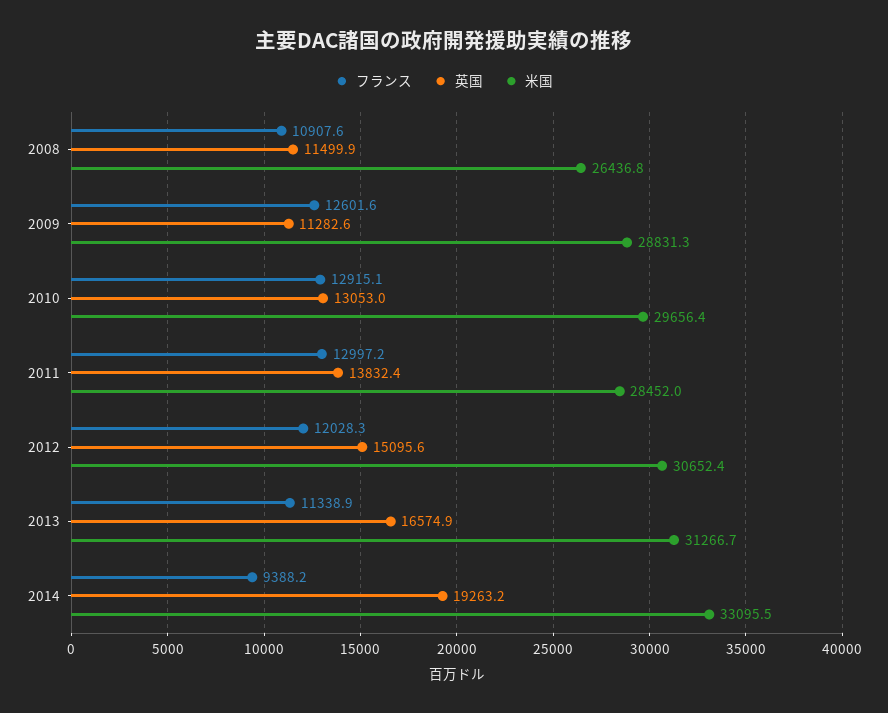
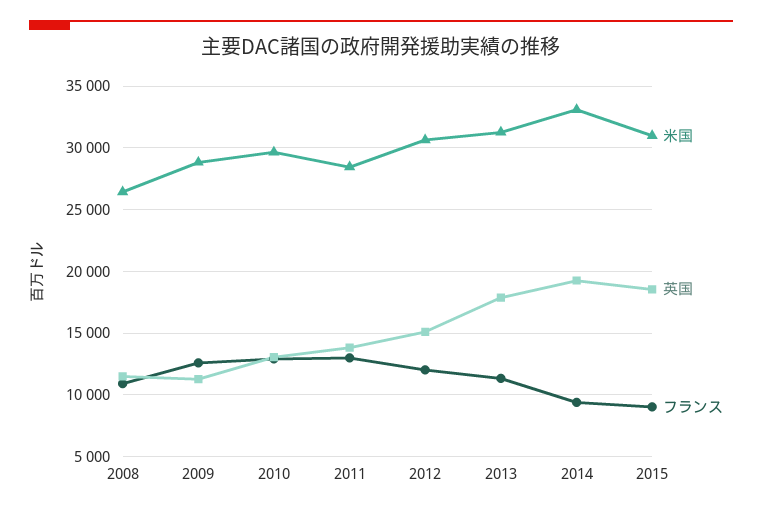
英国, 2013: 16574.9 -> 18000
米国, 2015: none -> 31000
英国, 2015: none -> 18500
フランス, 2015: none -> 9000

